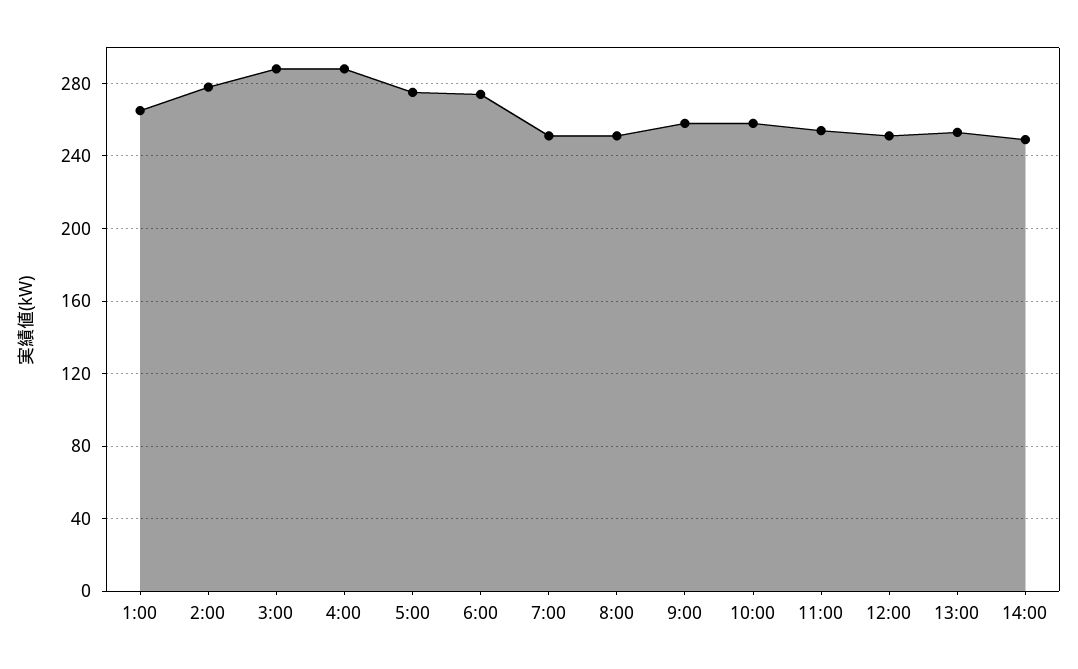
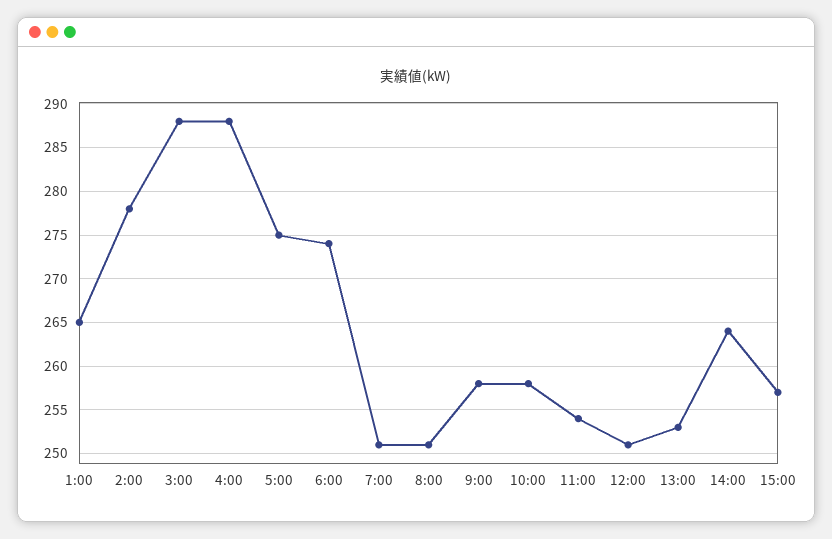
14:00: 250 -> 264
15:00: none -> 257

